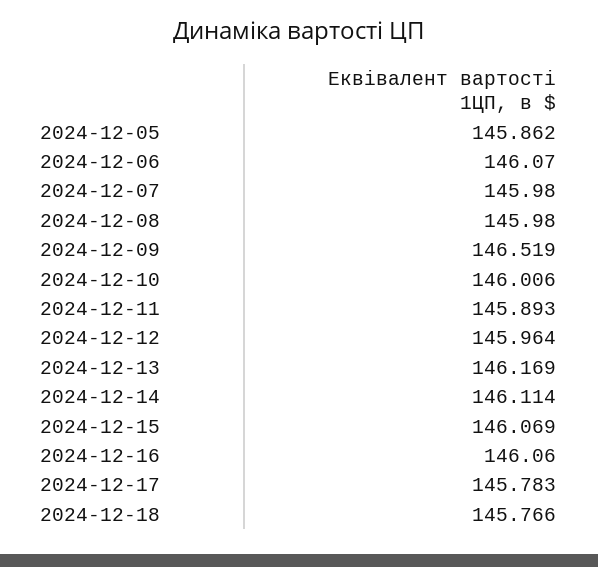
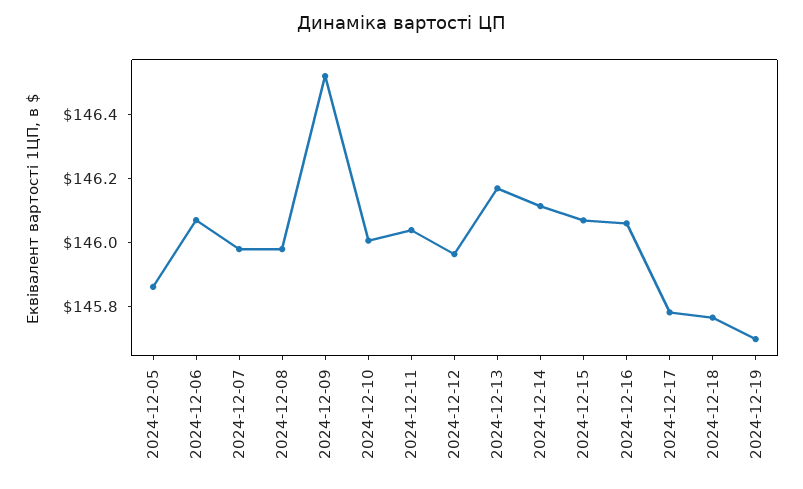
2024-12-11: 145.893 -> 146.05
2024-12-19: none -> 145.7

